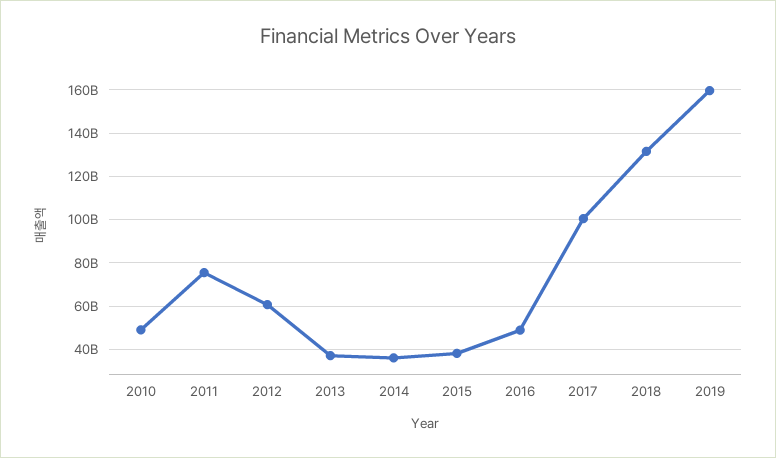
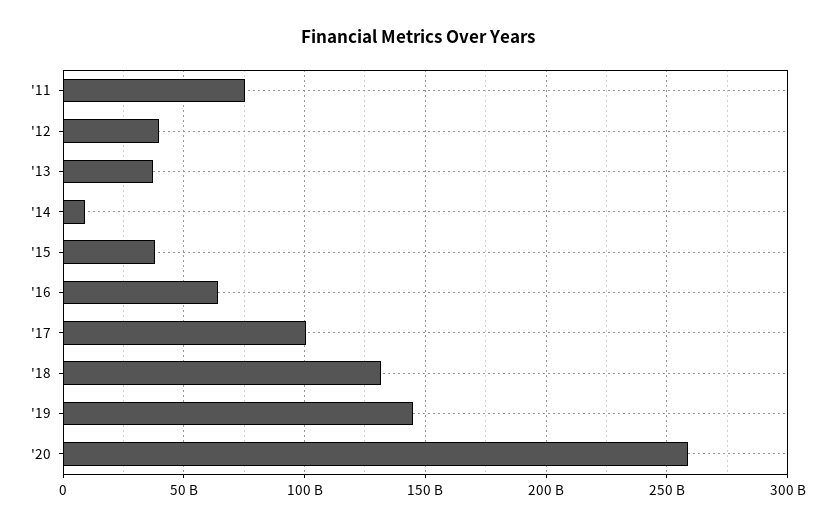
2010: 50000000000 -> none
2012: 60000000000 -> 40000000000
2014: 35000000000 -> 10000000000
2016: 50000000000 -> 65000000000
2019: 160000000000 -> 145000000000
'20: none -> 260000000000

